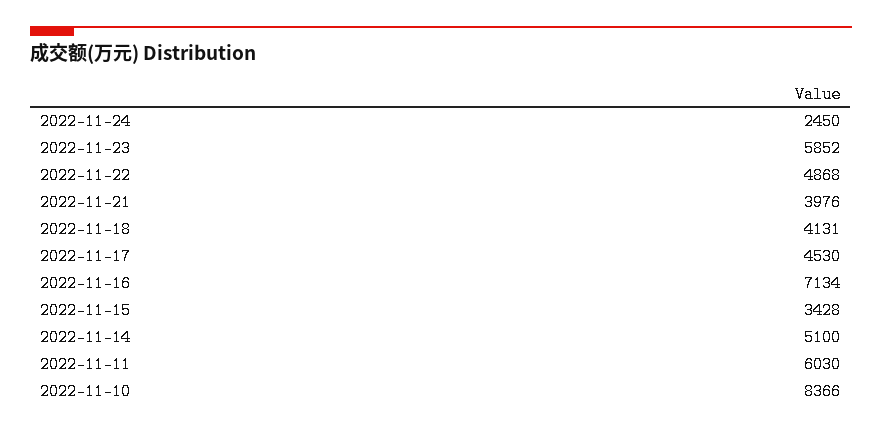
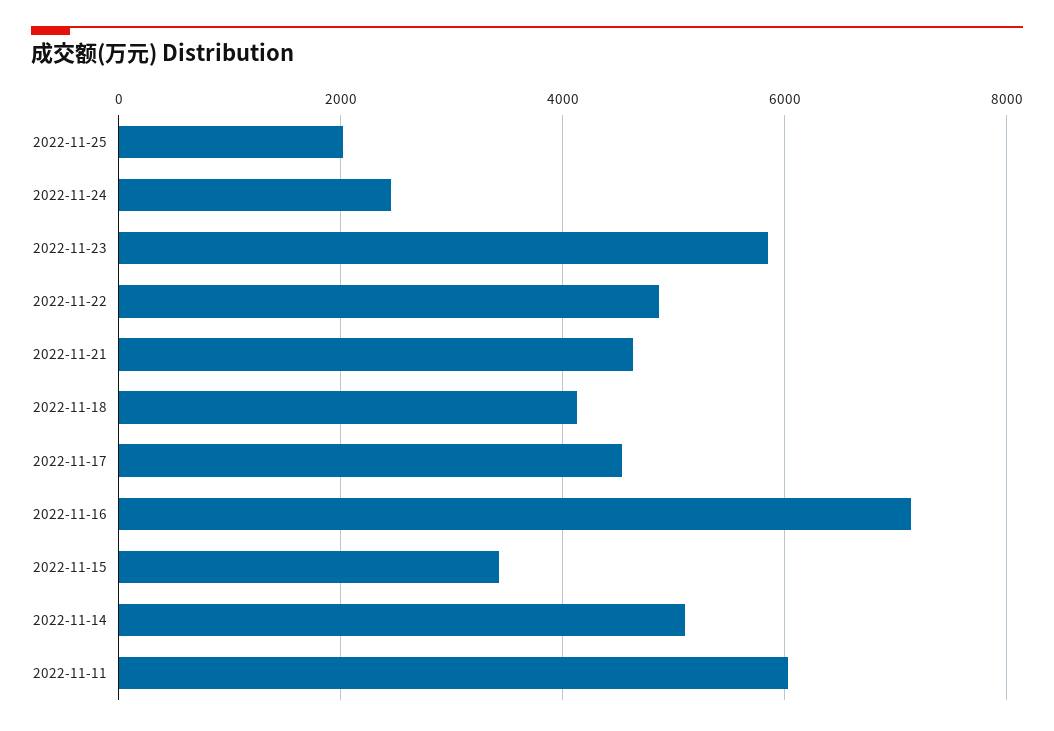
2022-11-21: 3976 -> 4600
2022-11-10: 8366 -> none
2022-11-25: none -> 2000

